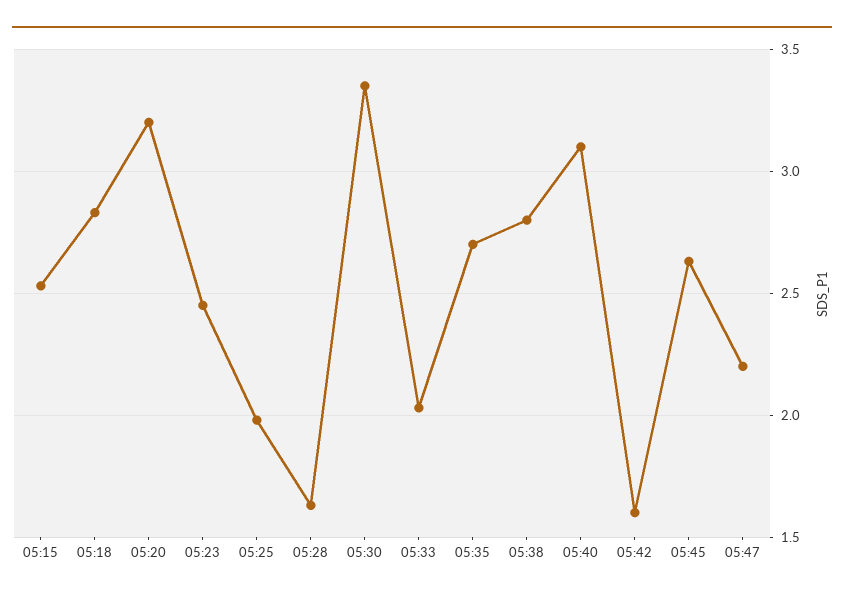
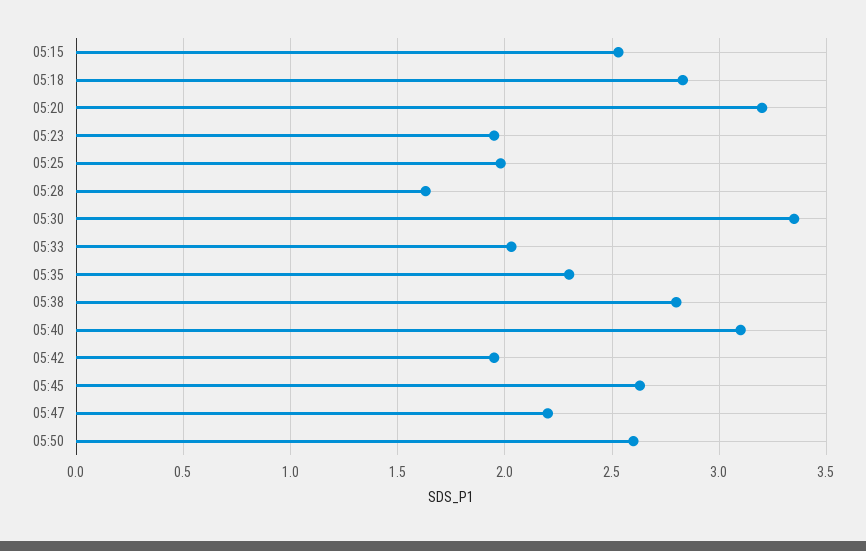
05:23: 2.45 -> 1.95
05:35: 2.7 -> 2.3
05:42: 1.6 -> 1.95
05:50: none -> 2.6

